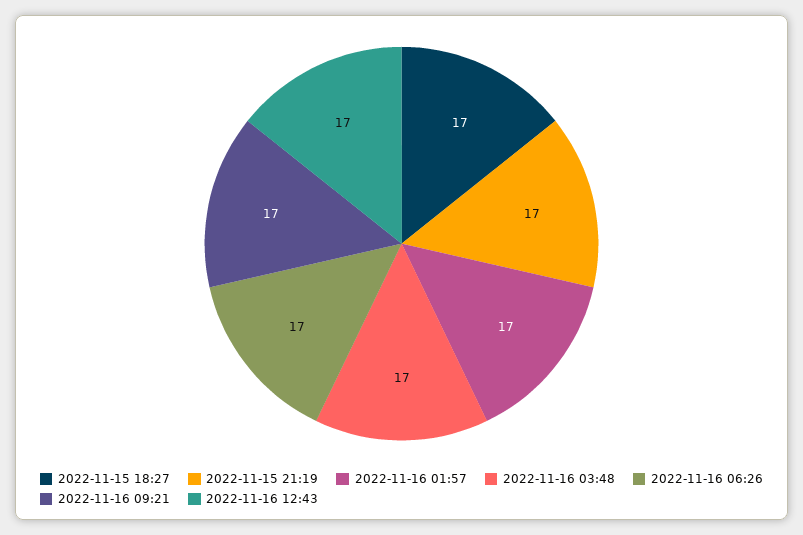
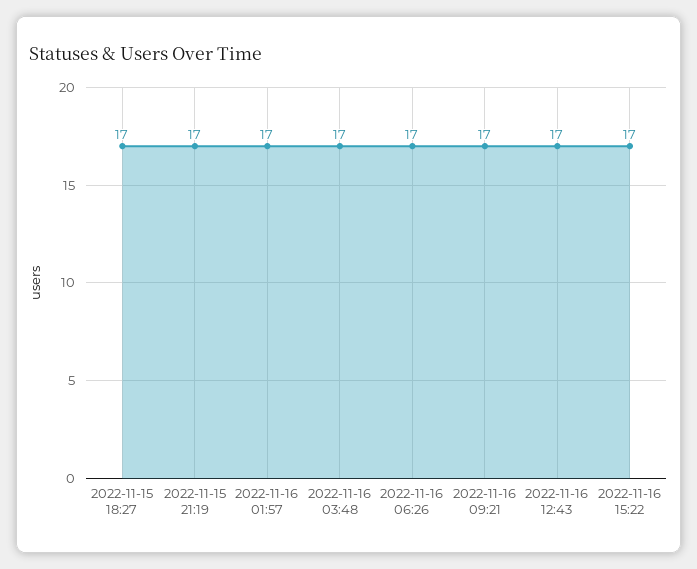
2022-11-16 15:22: none -> 17

